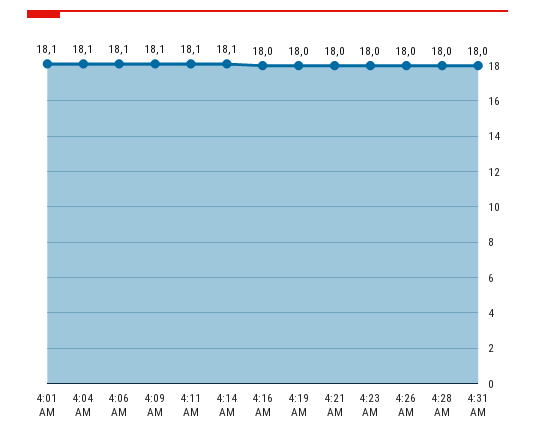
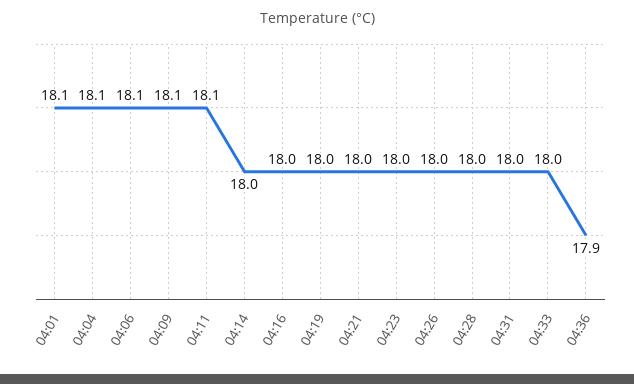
4:14 AM: 18.1 -> 18
04:33: none -> 18
04:36: none -> 17.9

